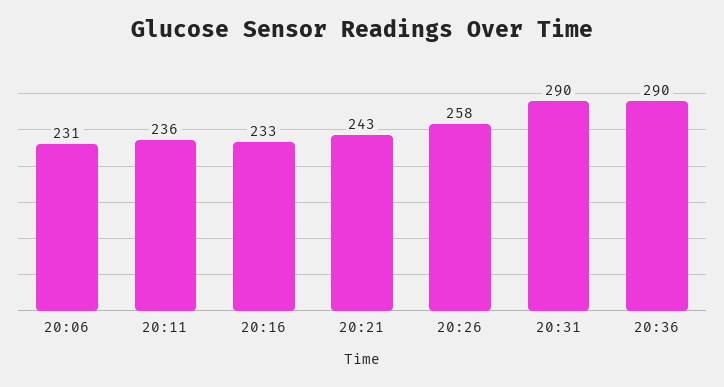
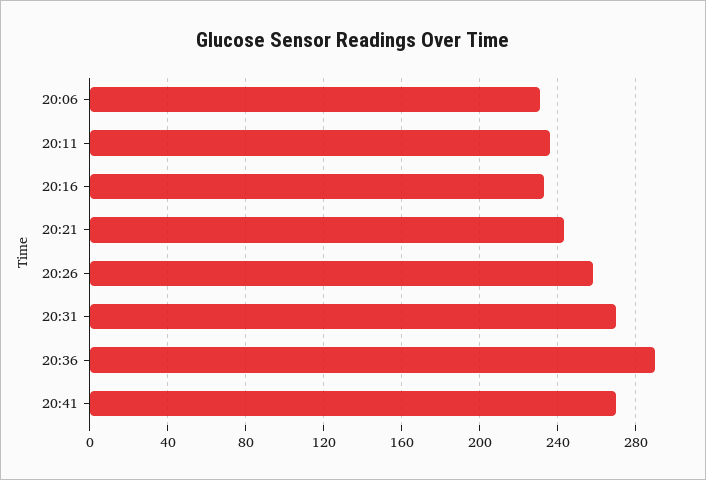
20:31: 290 -> 270
20:41: none -> 270

